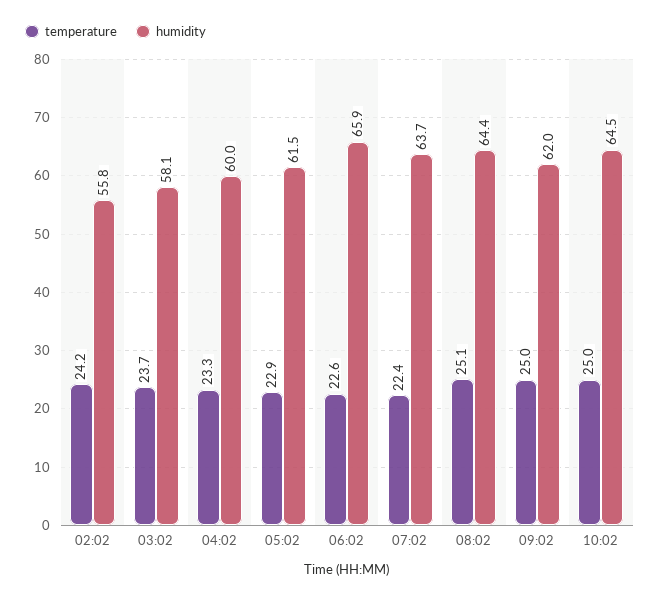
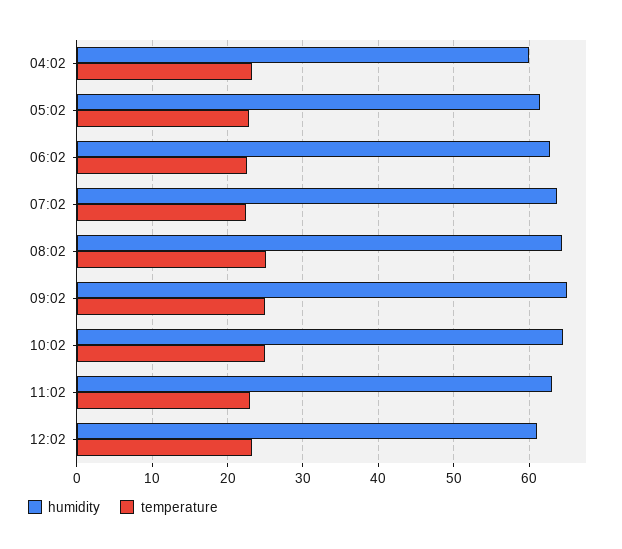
temperature, 02:02: 24.2 -> none
humidity, 02:02: 55.8 -> none
temperature, 03:02: 23.7 -> none
humidity, 03:02: 58.1 -> none
humidity, 06:02: 65.9 -> 63
humidity, 09:02: 62 -> 65
humidity, 11:02: none -> 63
temperature, 11:02: none -> 23
humidity, 12:02: none -> 61
temperature, 12:02: none -> 23

